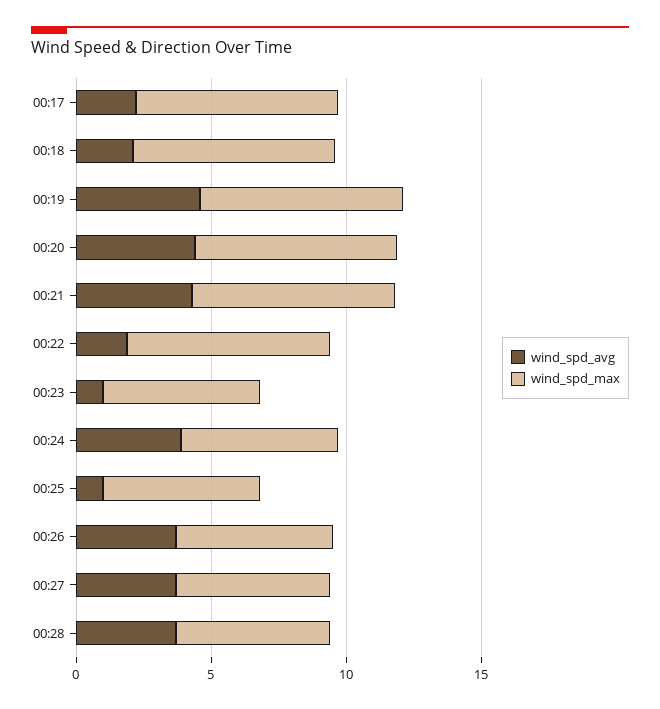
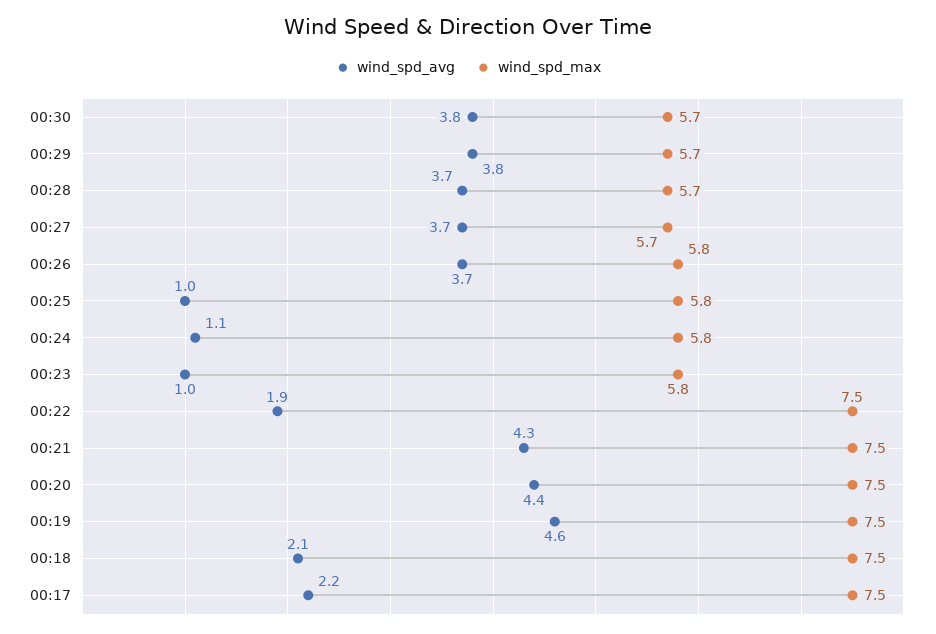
wind_spd_avg, 00:24: 4 -> 1.1
wind_spd_avg, 00:30: none -> 3.8
wind_spd_max, 00:30: none -> 5.7
wind_spd_avg, 00:29: none -> 3.8
wind_spd_max, 00:29: none -> 5.7

